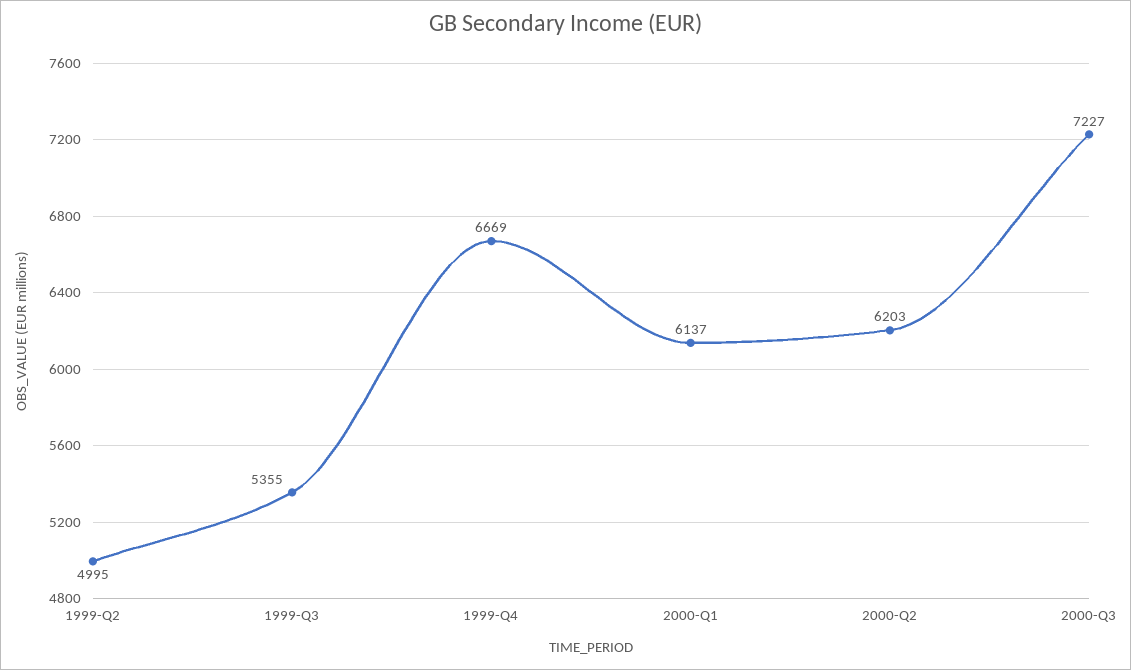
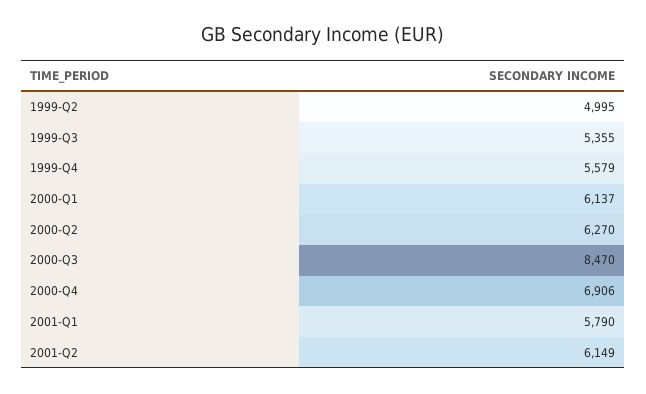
1999-Q4: 6669 -> 5579
2000-Q2: 6203 -> 6270
2000-Q3: 7227 -> 8470
2000-Q4: none -> 6906
2001-Q1: none -> 5790
2001-Q2: none -> 6149

